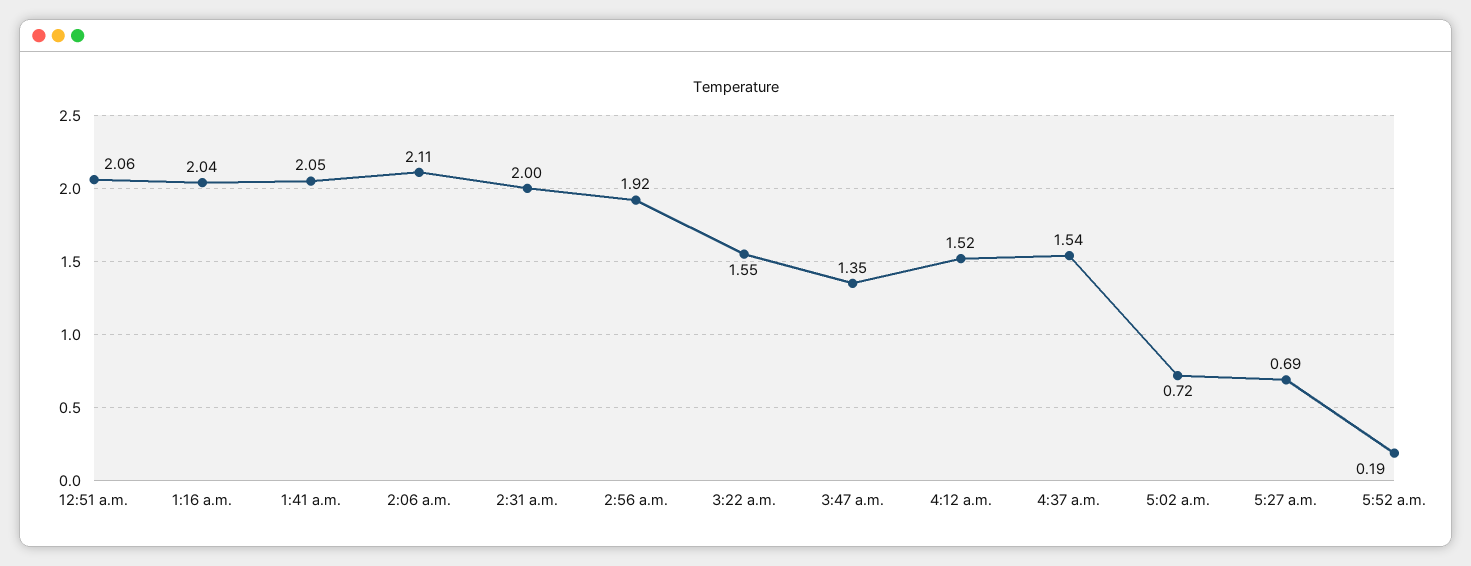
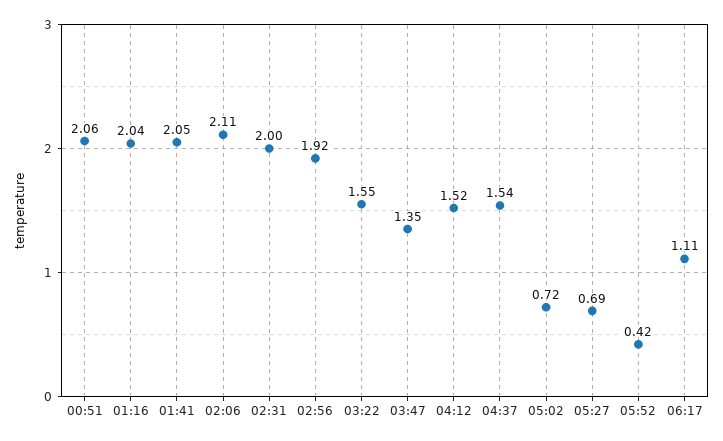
5:52 a.m.: 0.19 -> 0.42
06:17: none -> 1.11

